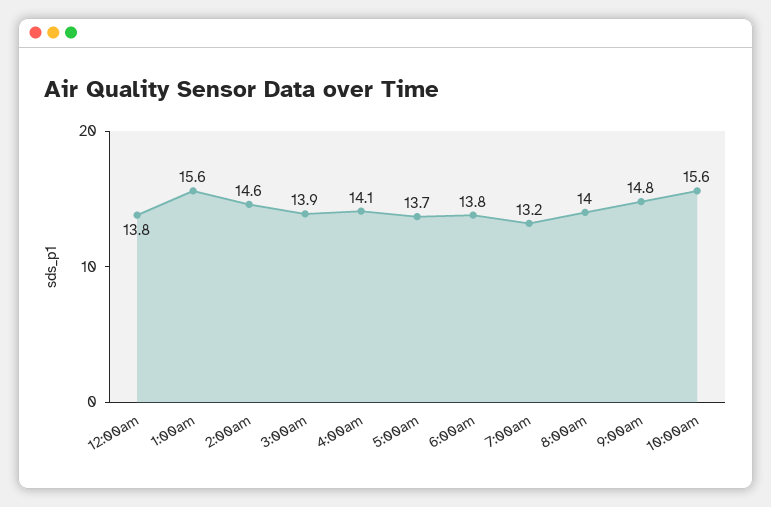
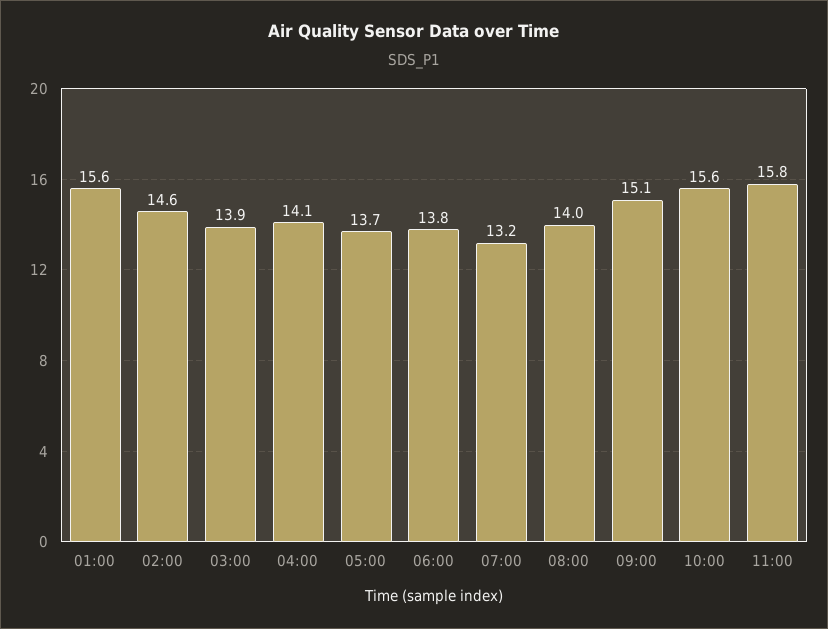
12:00am: 13.8 -> none
9:00am: 14.8 -> 15.1
11:00: none -> 15.8

